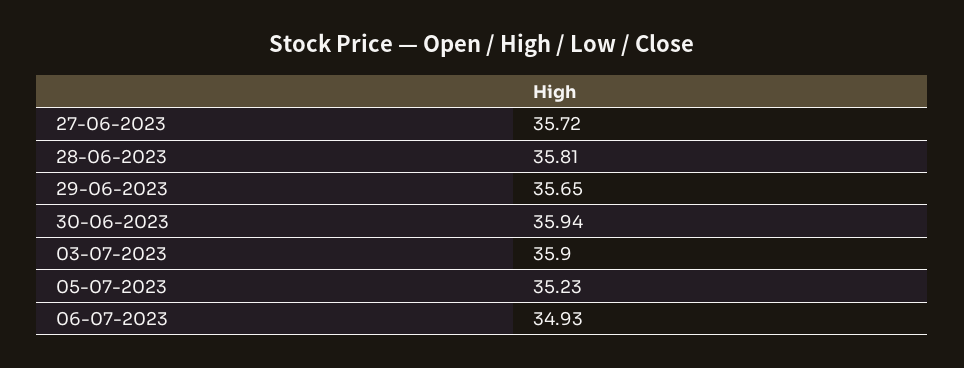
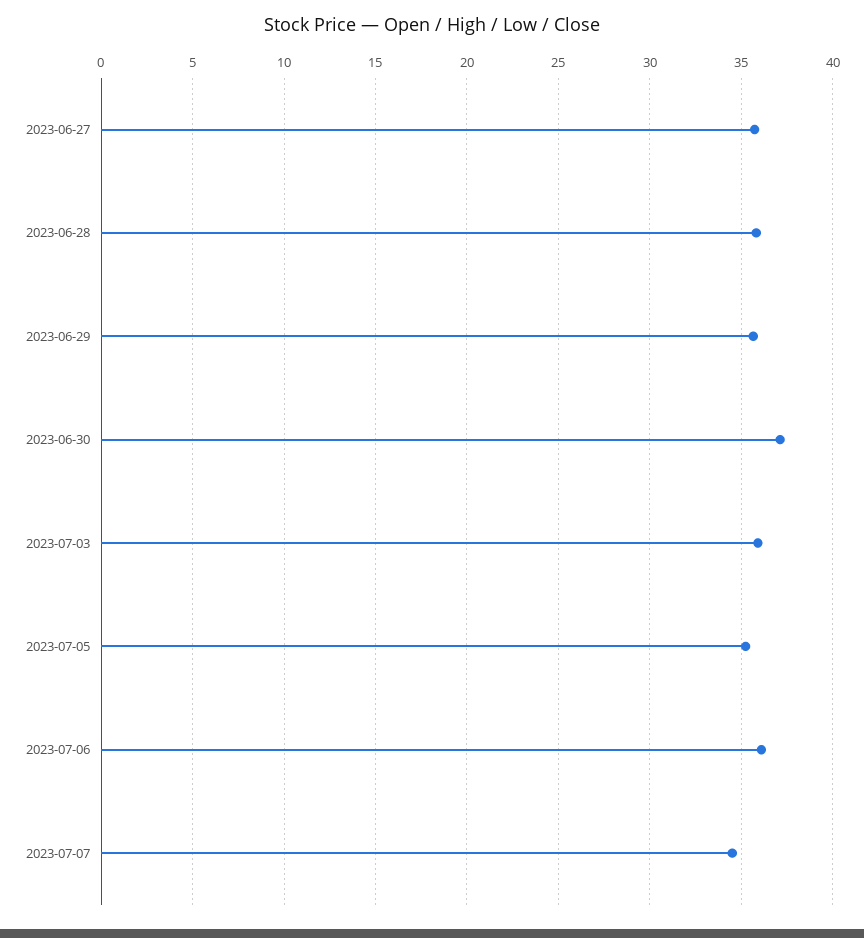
30-06-2023: 35.94 -> 37
06-07-2023: 34.93 -> 36
2023-07-07: none -> 34.5

